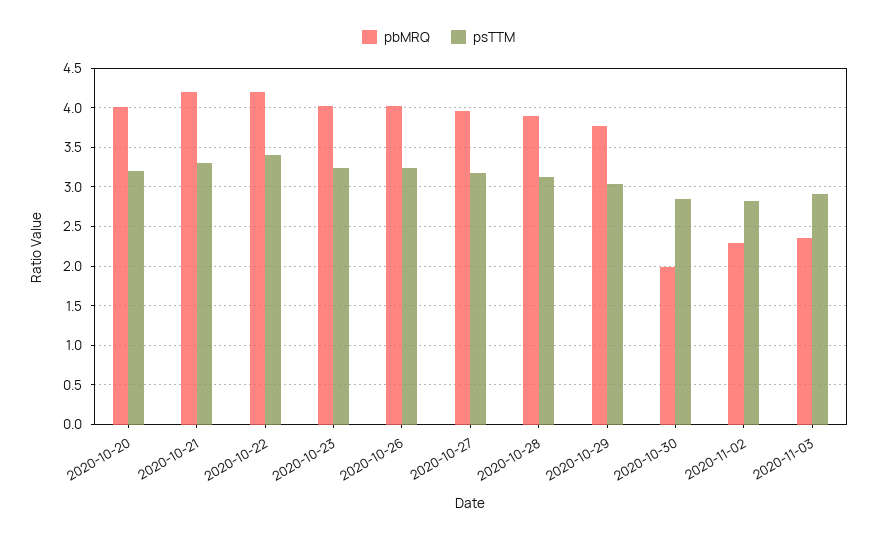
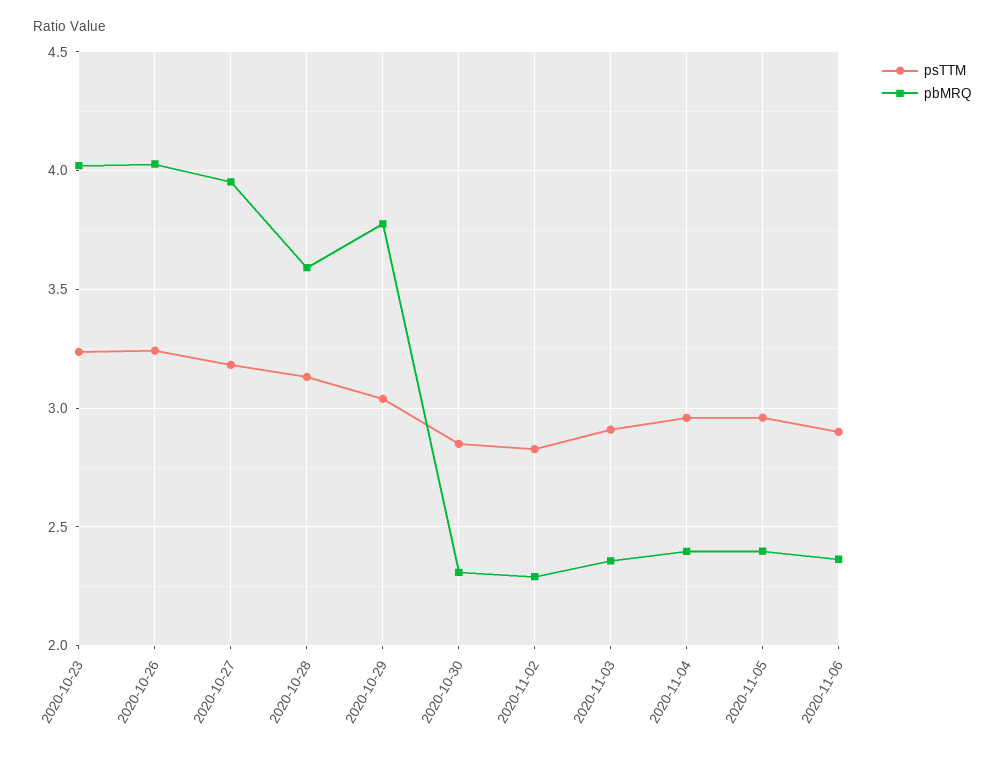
pbMRQ, 2020-10-20: 4 -> none
psTTM, 2020-10-20: 3.2 -> none
pbMRQ, 2020-10-21: 4.2 -> none
psTTM, 2020-10-21: 3.3 -> none
pbMRQ, 2020-10-22: 4.2 -> none
psTTM, 2020-10-22: 3.4 -> none
pbMRQ, 2020-10-28: 3.9 -> 3.6
pbMRQ, 2020-10-30: 2 -> 2.3
psTTM, 2020-11-04: none -> 2.95
pbMRQ, 2020-11-04: none -> 2.4
psTTM, 2020-11-05: none -> 2.95
pbMRQ, 2020-11-05: none -> 2.4
psTTM, 2020-11-06: none -> 2.9
pbMRQ, 2020-11-06: none -> 2.35

